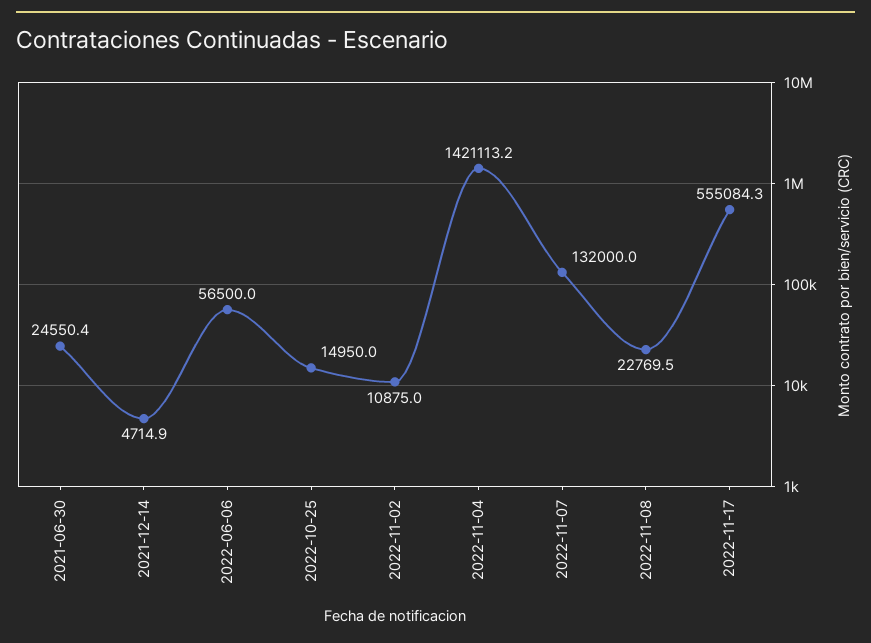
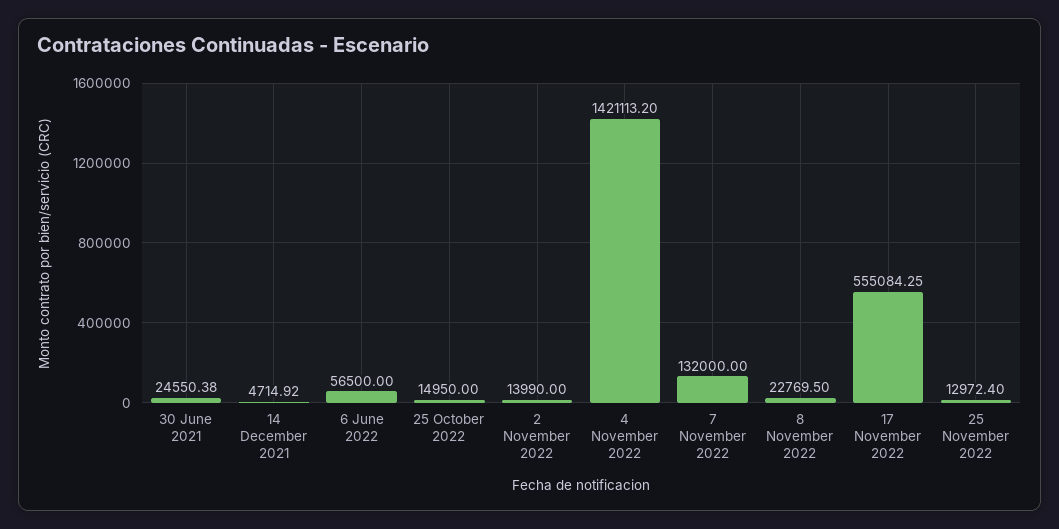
2022-11-02: 10875 -> 13990
25 November 2022: none -> 12972.4

